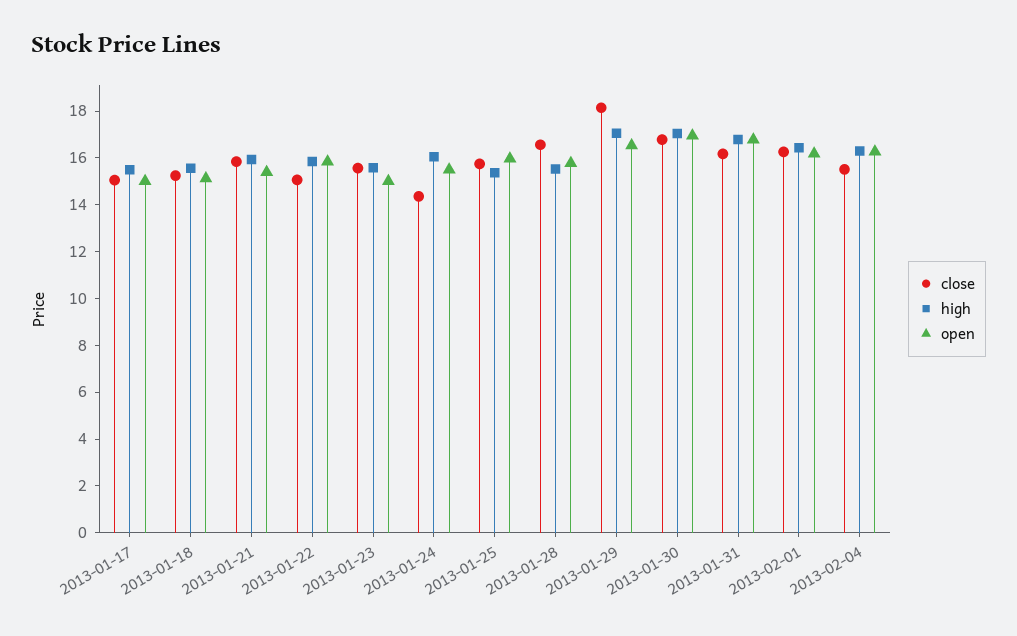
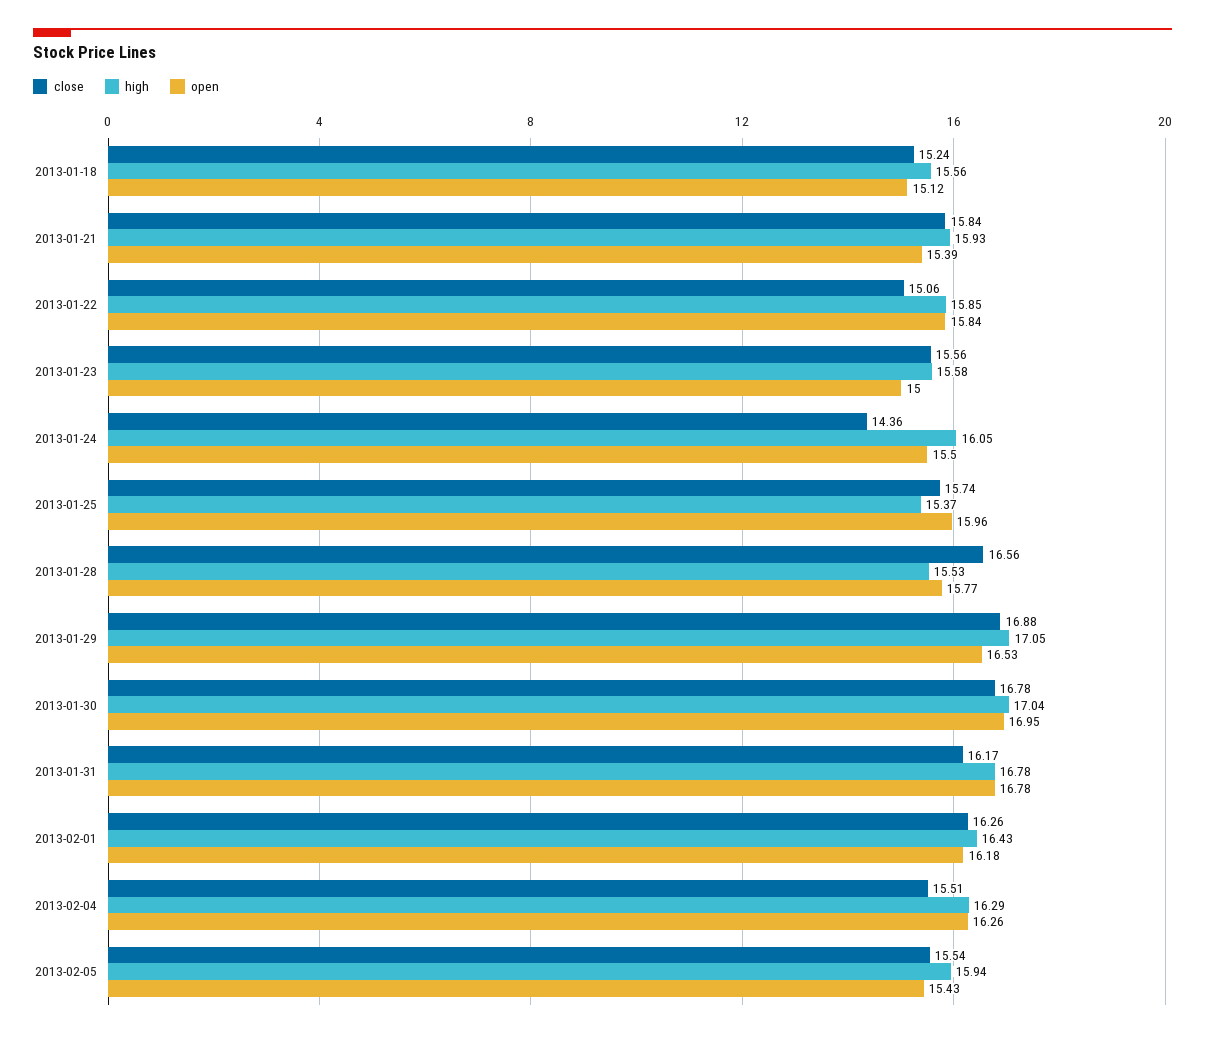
close, 2013-01-17: 15 -> none
high, 2013-01-17: 15.5 -> none
open, 2013-01-17: 15 -> none
close, 2013-01-29: 18 -> 16.88
close, 2013-02-05: none -> 15.54
high, 2013-02-05: none -> 15.94
open, 2013-02-05: none -> 15.43

